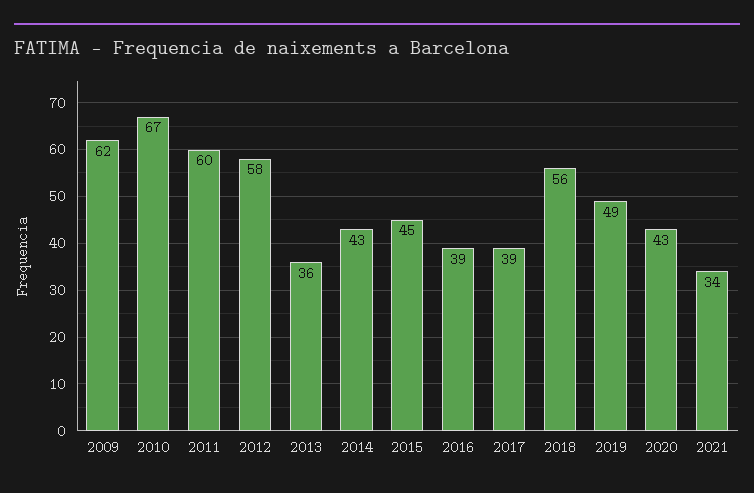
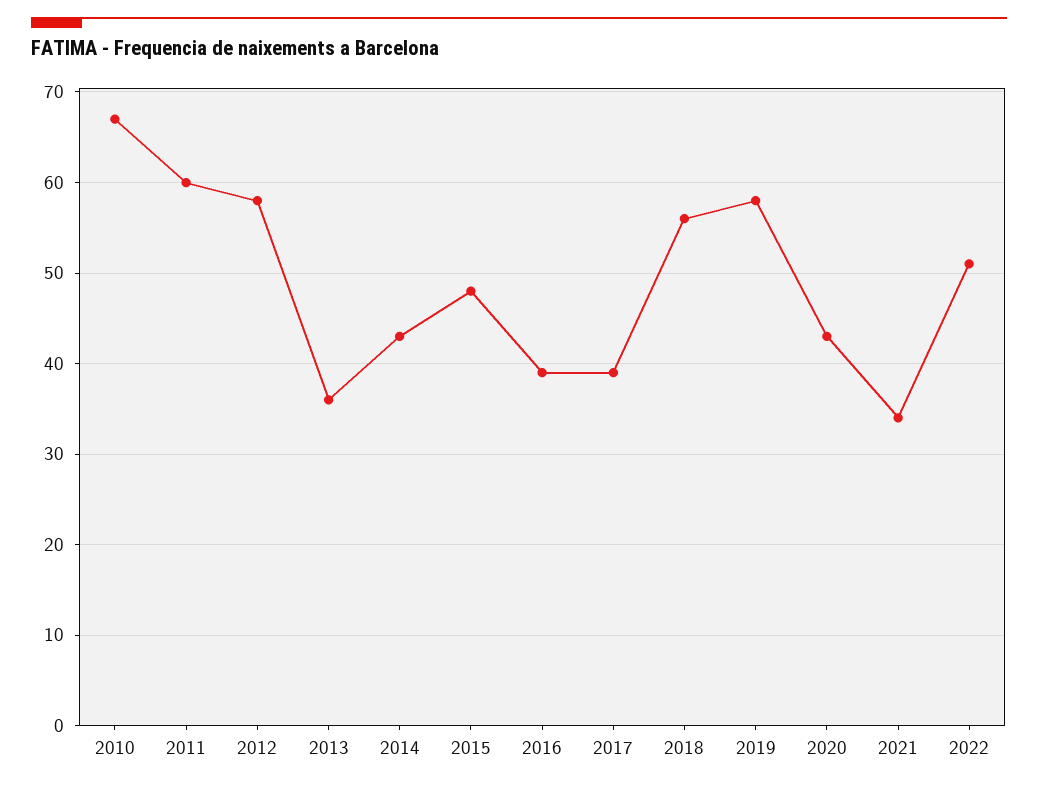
2009: 62 -> none
2015: 45 -> 48
2019: 49 -> 58
2022: none -> 51

